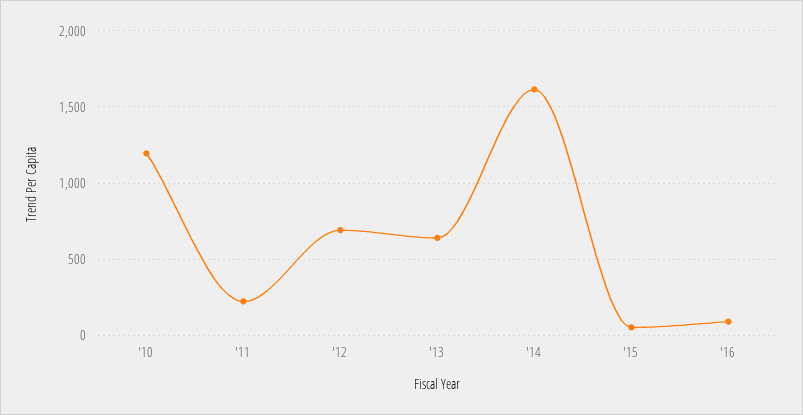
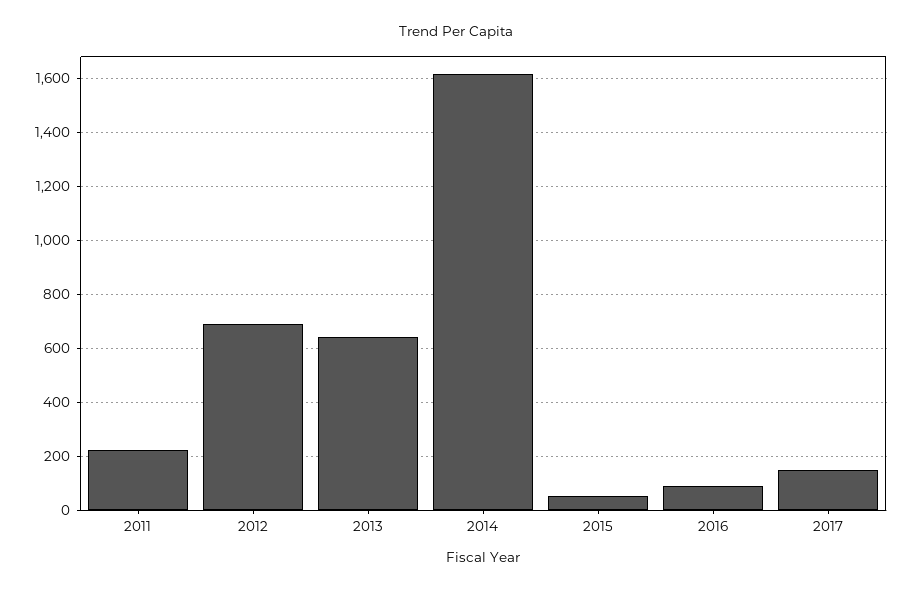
'10: 1200 -> none
2017: none -> 150

